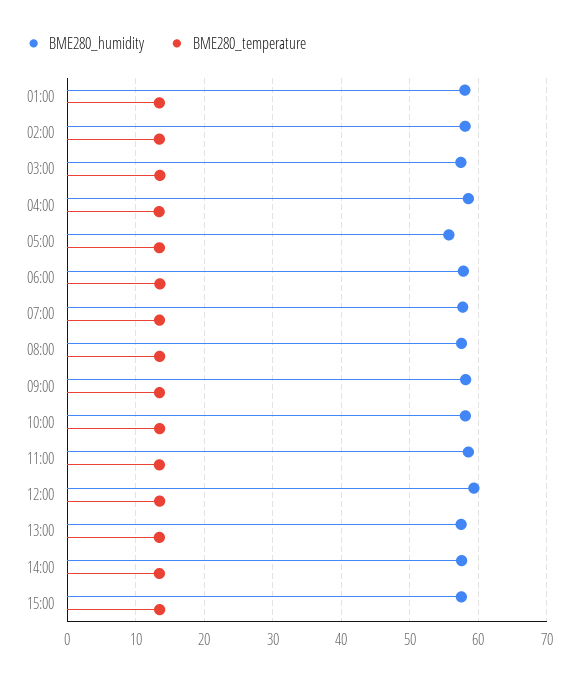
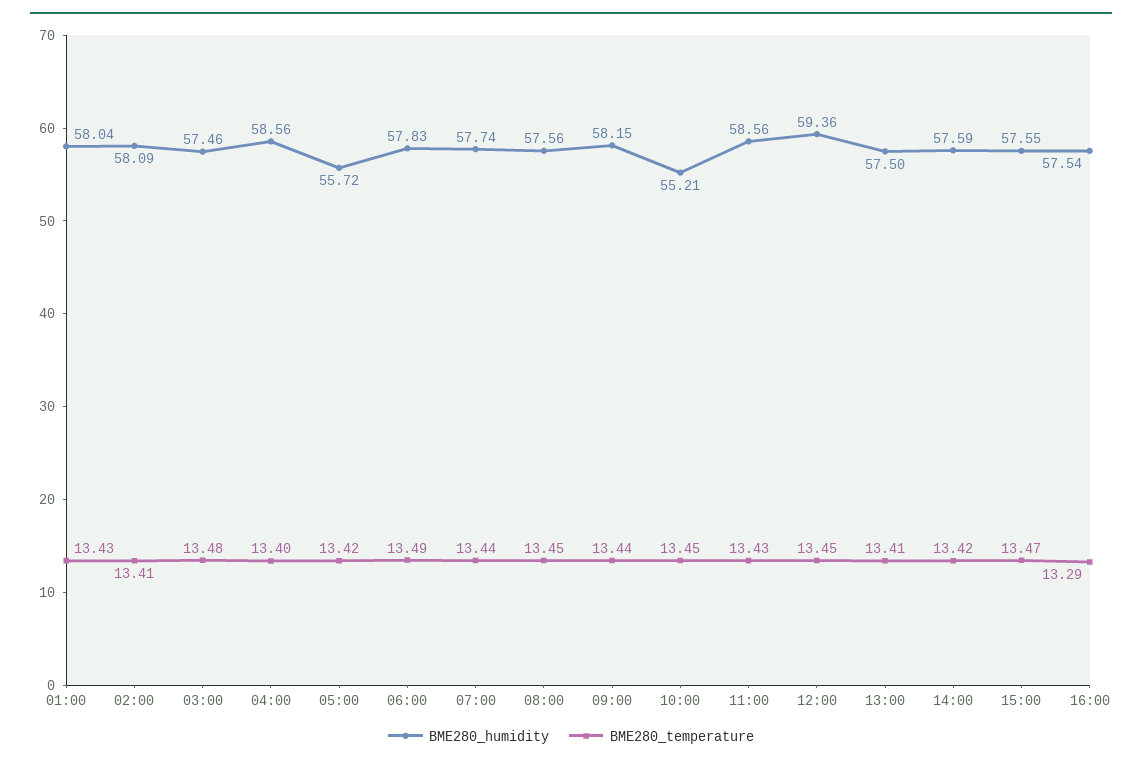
BME280_humidity, 10:00: 58 -> 55.21
BME280_humidity, 16:00: none -> 57.54
BME280_temperature, 16:00: none -> 13.29

